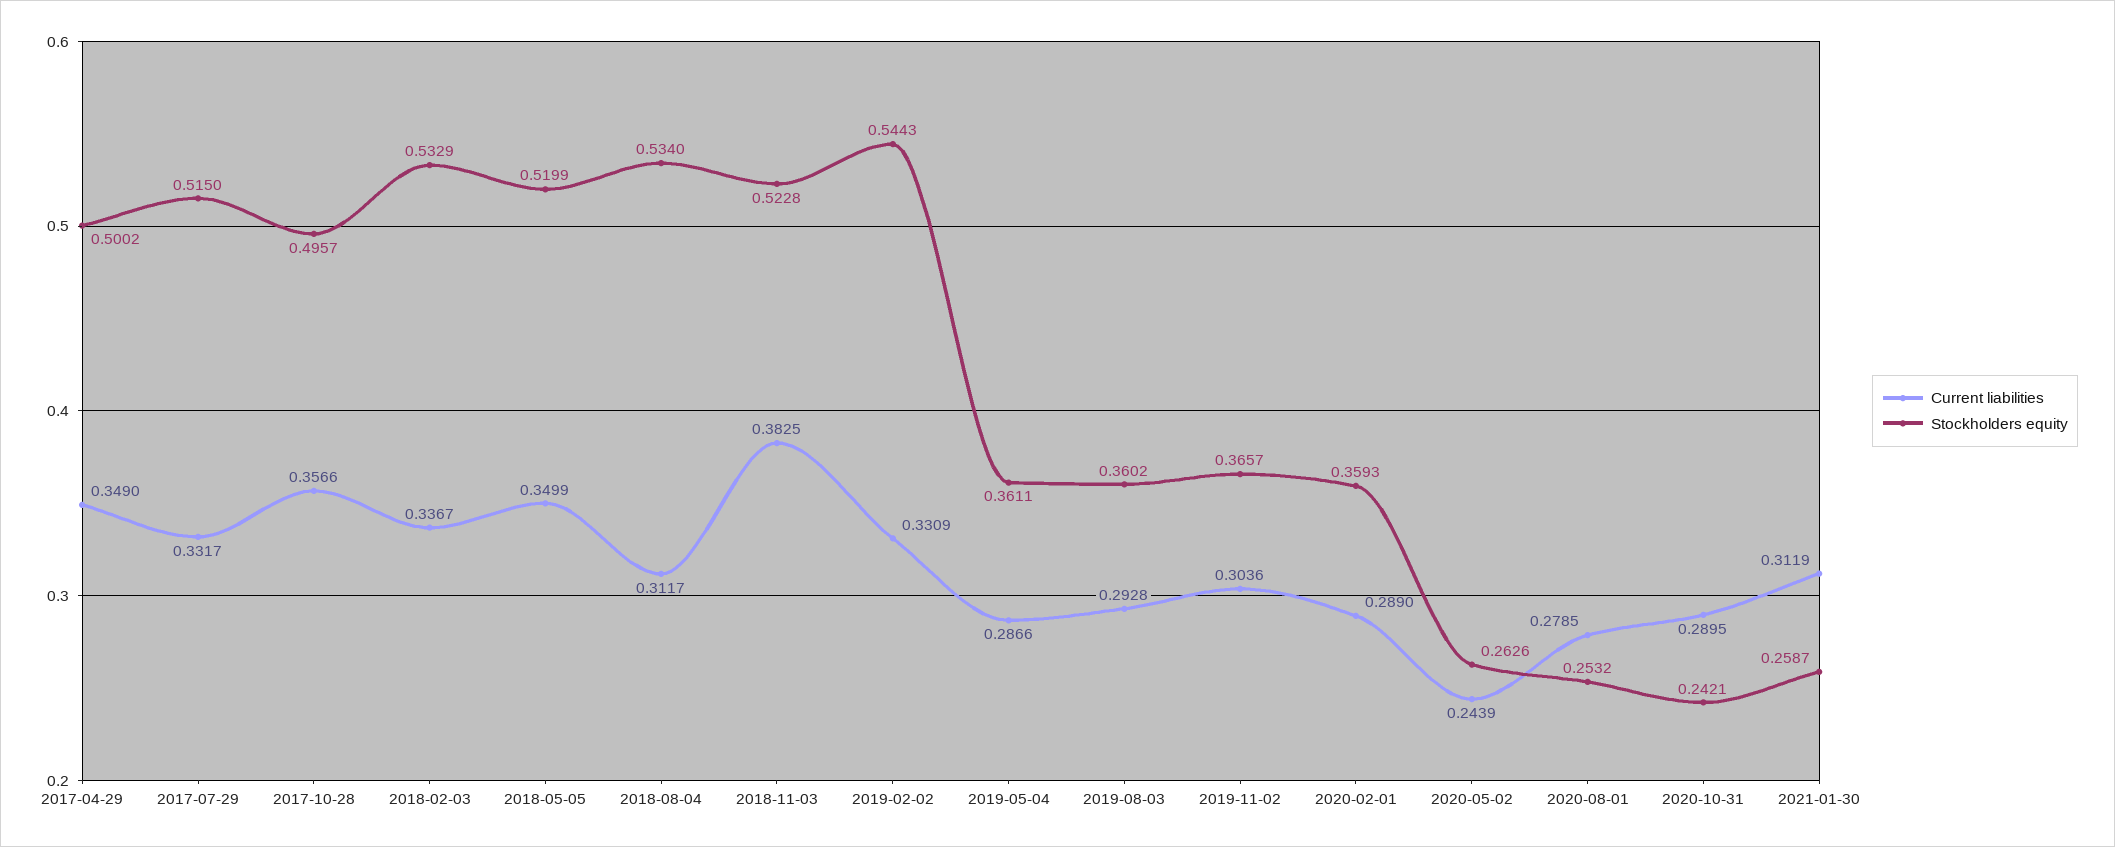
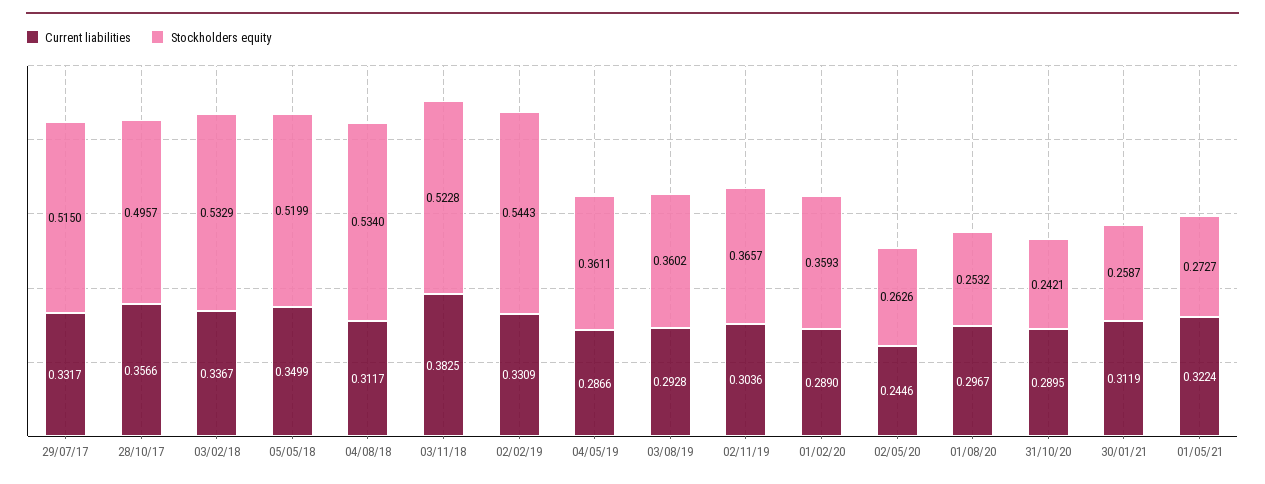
Current liabilities, 2017-04-29: 0.349 -> none
Stockholders equity, 2017-04-29: 0.5002 -> none
Current liabilities, 2020-05-02: 0.2439 -> 0.2446
Current liabilities, 2020-08-01: 0.2785 -> 0.2967
Current liabilities, 01/05/21: none -> 0.3224
Stockholders equity, 01/05/21: none -> 0.2727

